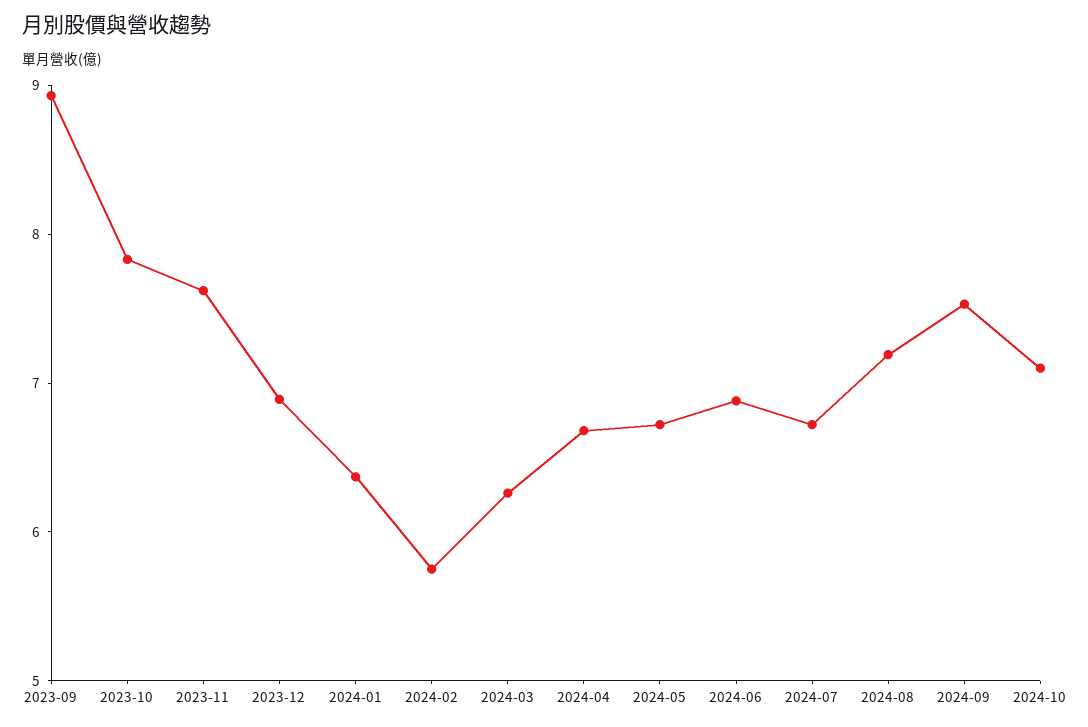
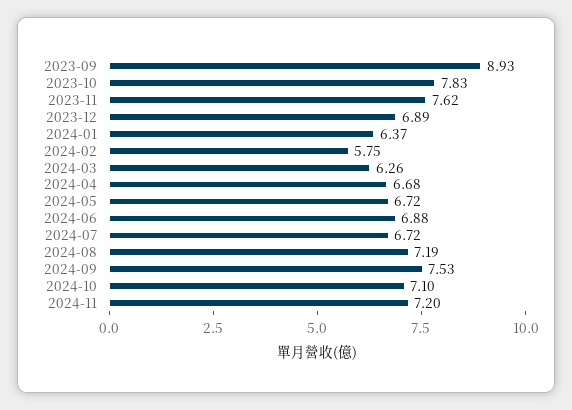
2024-11: none -> 7.2

